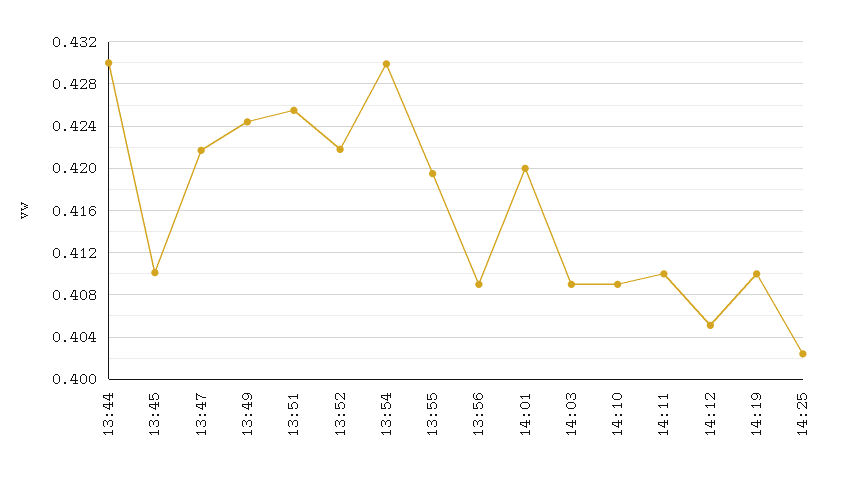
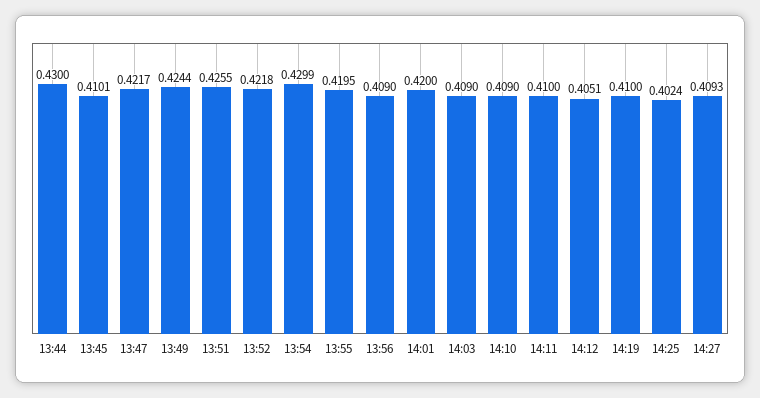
14:27: none -> 0.4093

